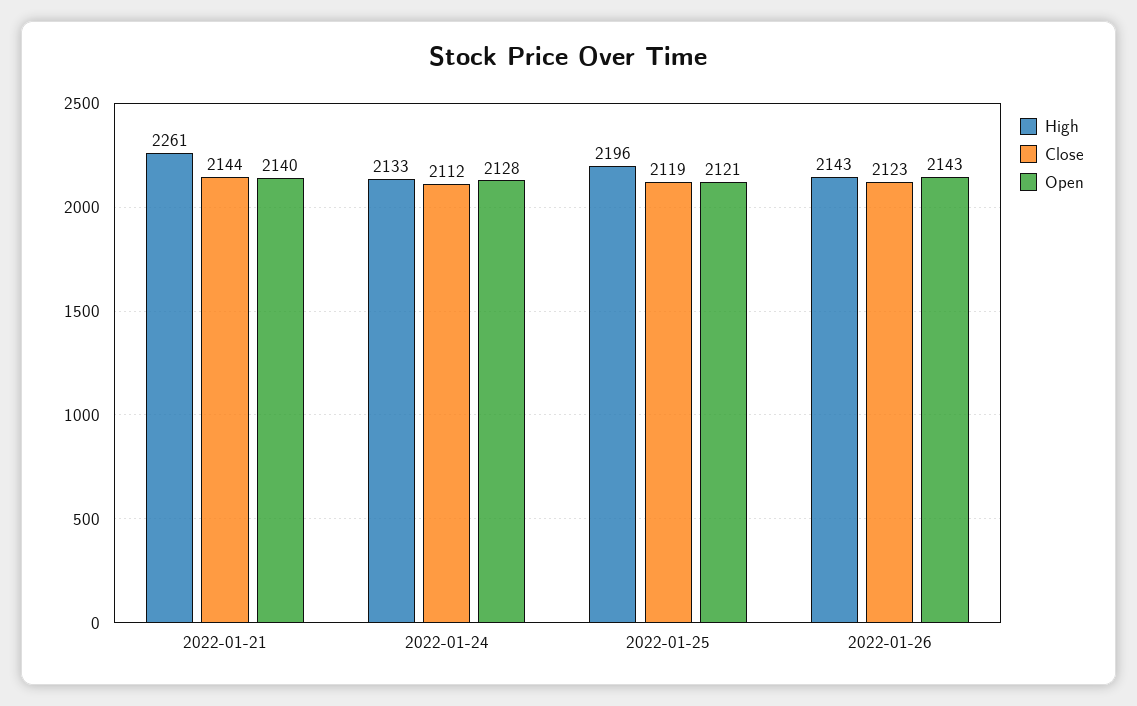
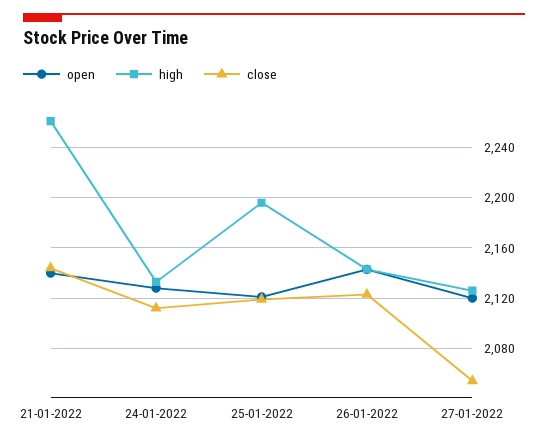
Open, 27-01-2022: none -> 2120
High, 27-01-2022: none -> 2125
Close, 27-01-2022: none -> 2055

